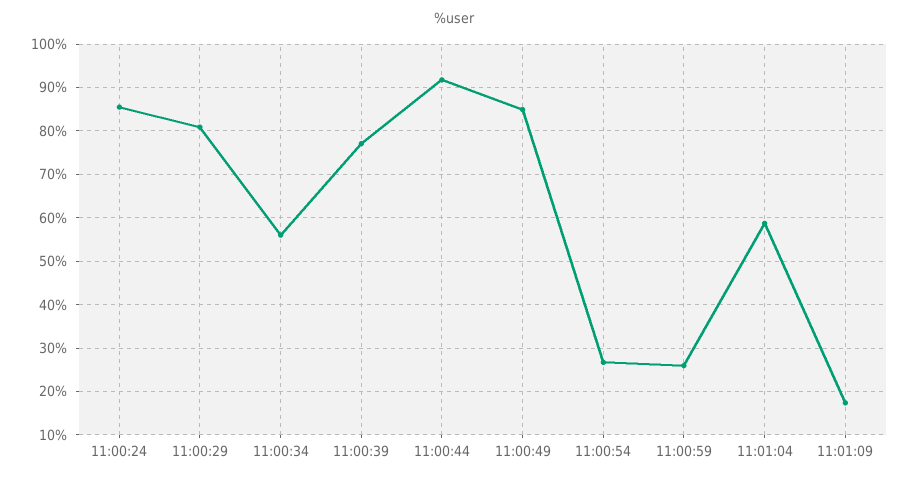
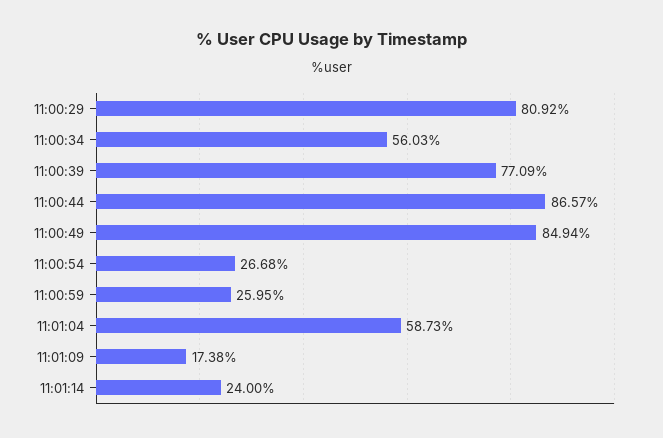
11:00:24: 86 -> none
11:00:44: 92 -> 86.57
11:01:14: none -> 24

